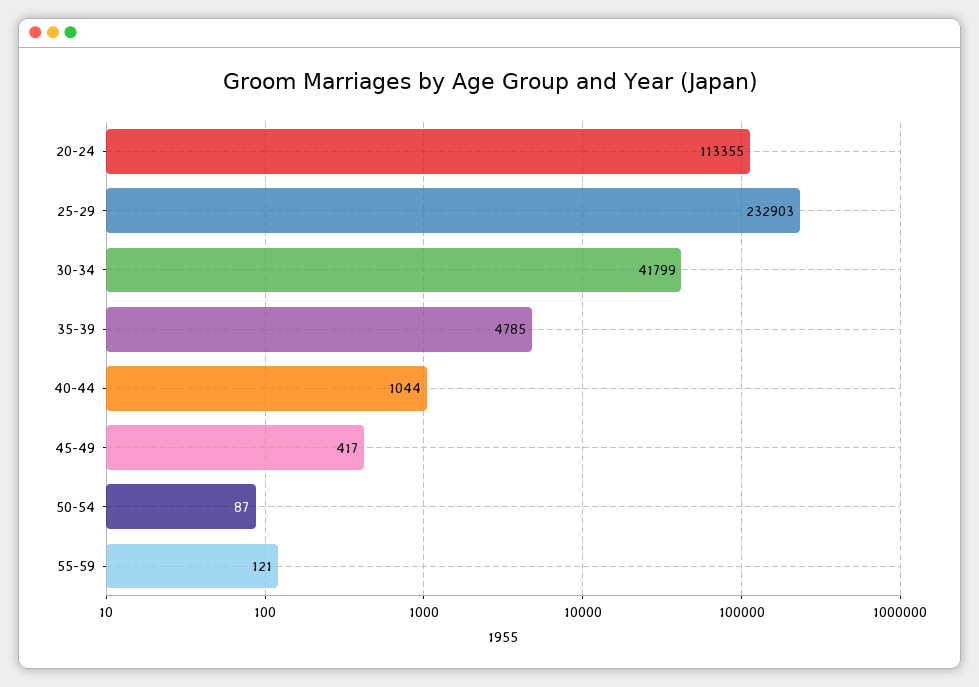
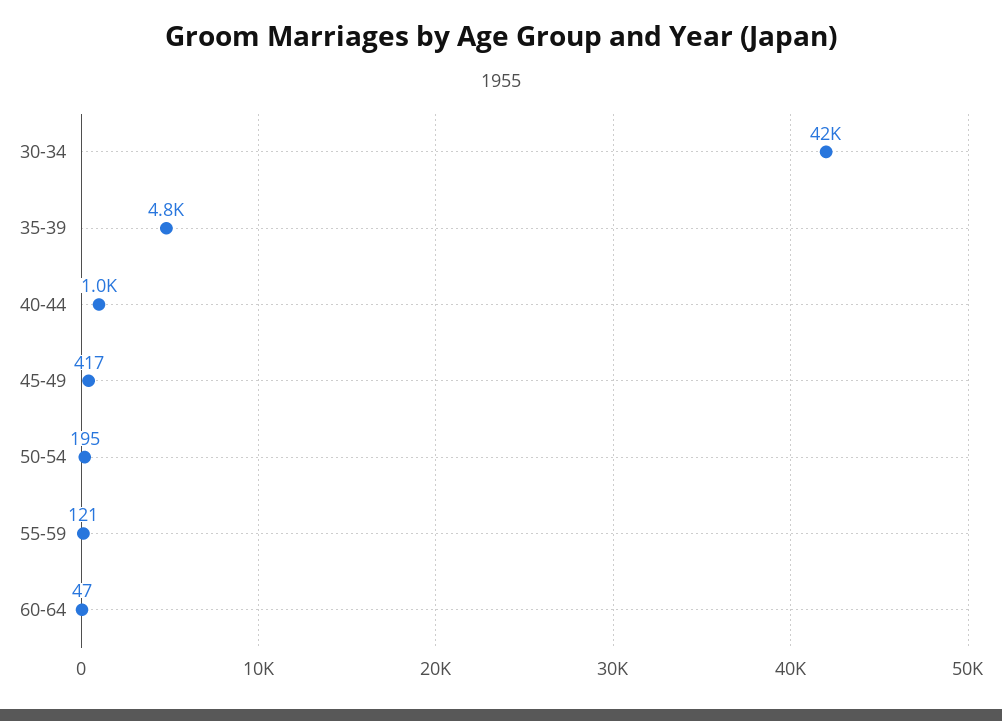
20-24: 113355 -> none
25-29: 232903 -> none
50-54: 87 -> 195
60-64: none -> 47

